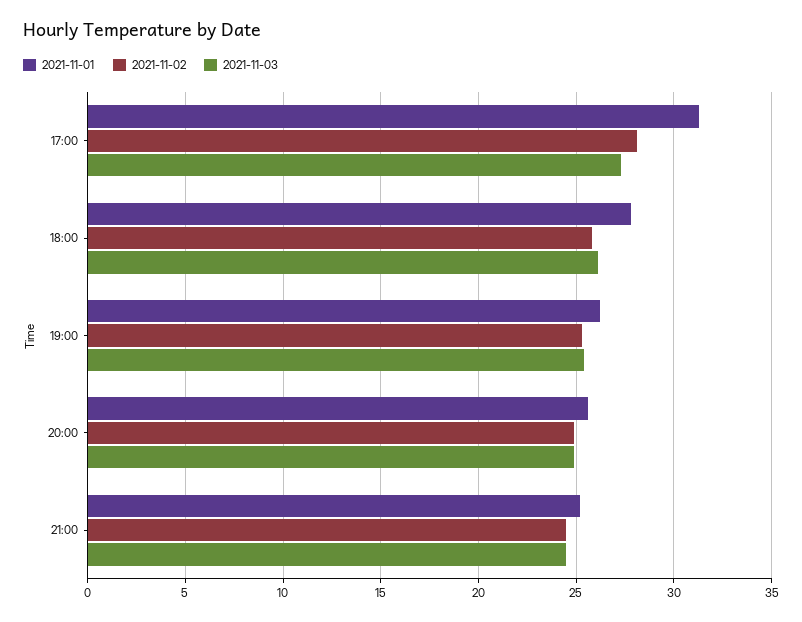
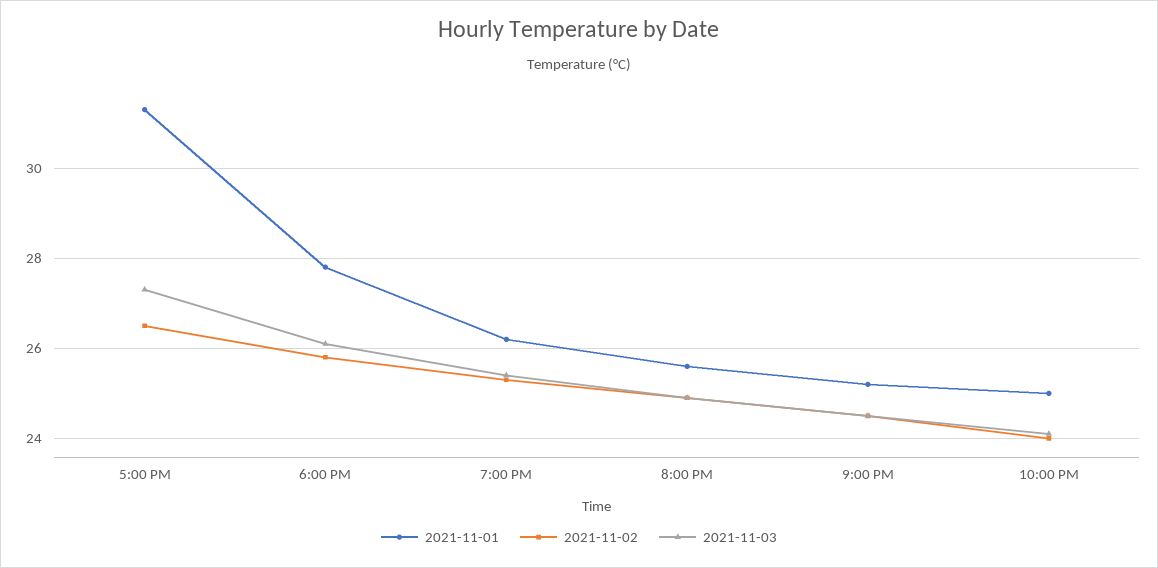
2021-11-02, 17:00: 28 -> 26.5
2021-11-01, 10:00 PM: none -> 25
2021-11-02, 10:00 PM: none -> 24
2021-11-03, 10:00 PM: none -> 24

